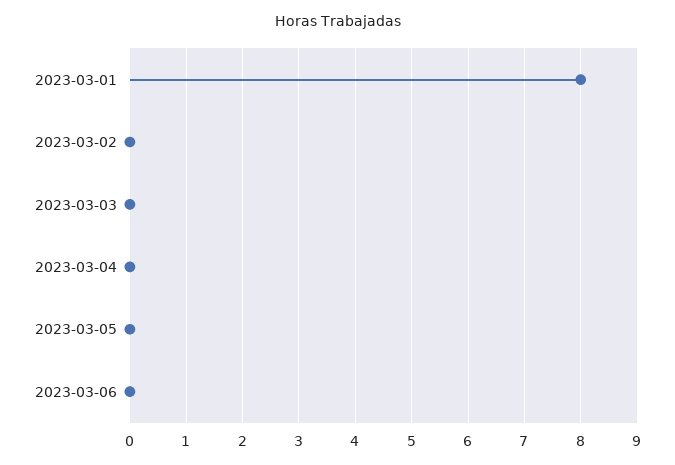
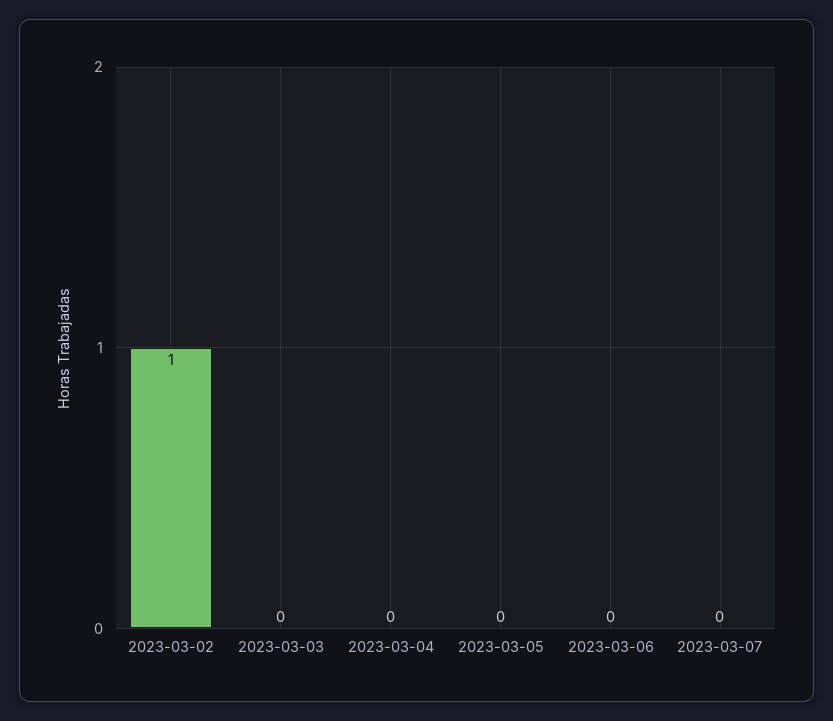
2023-03-01: 8 -> none
2023-03-02: 0 -> 1
2023-03-07: none -> 0

